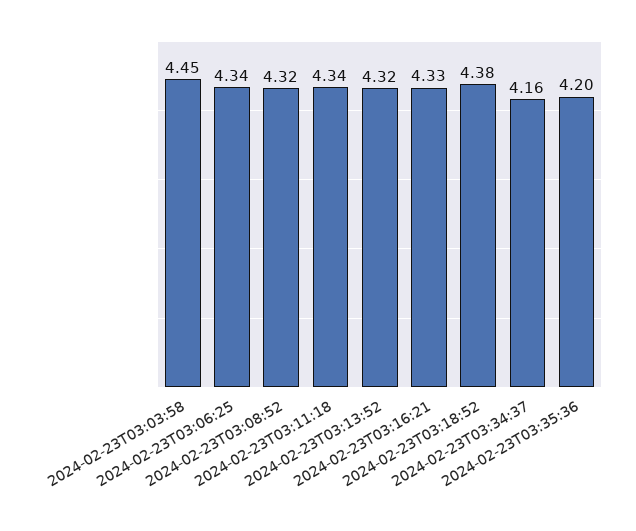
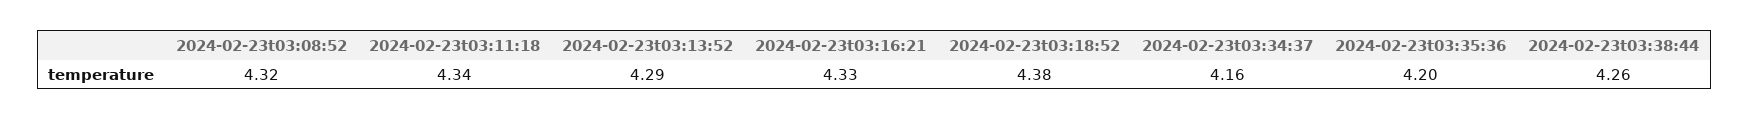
2024-02-23T03:03:58: 4.45 -> none
2024-02-23T03:06:25: 4.34 -> none
2024-02-23T03:13:52: 4.32 -> 4.29
2024-02-23t03:38:44: none -> 4.26

